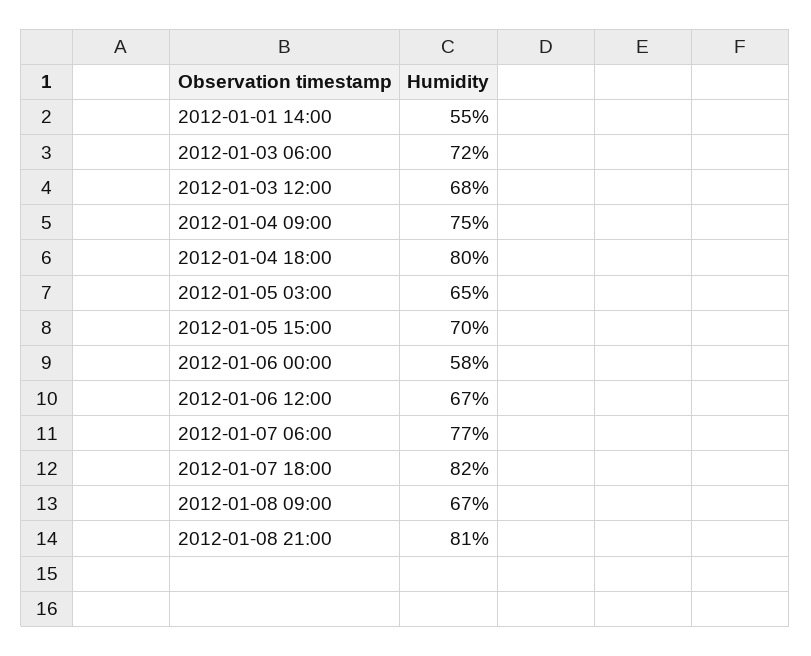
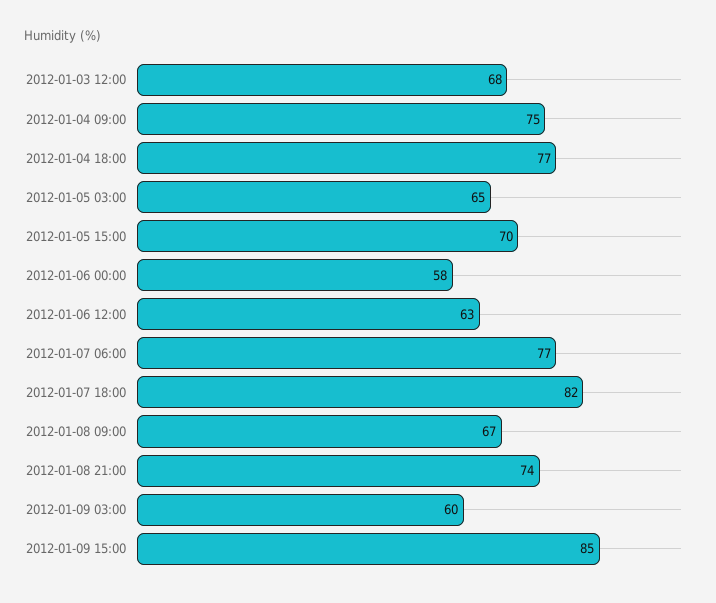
2012-01-01 14:00: 55 -> none
2012-01-03 06:00: 72 -> none
2012-01-04 18:00: 80 -> 77
2012-01-06 12:00: 67 -> 63
2012-01-08 21:00: 81 -> 74
2012-01-09 03:00: none -> 60
2012-01-09 15:00: none -> 85

